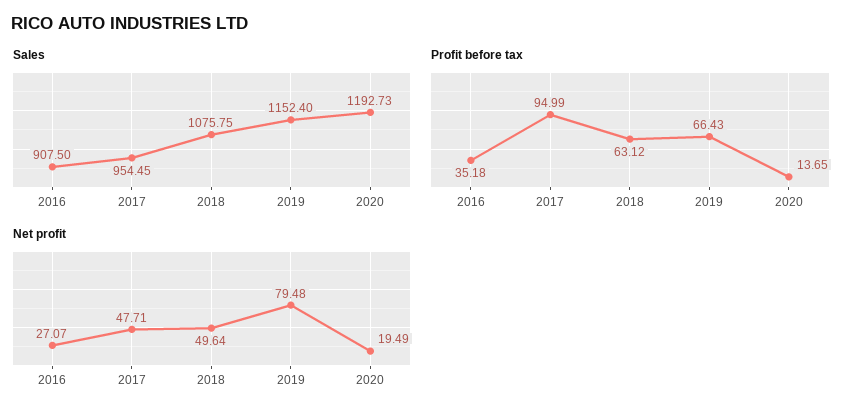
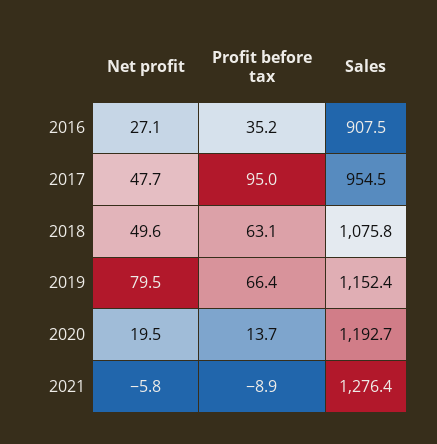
Net profit, 2021: none -> -5.8
Profit before tax, 2021: none -> -8.9
Sales, 2021: none -> 1276.4

